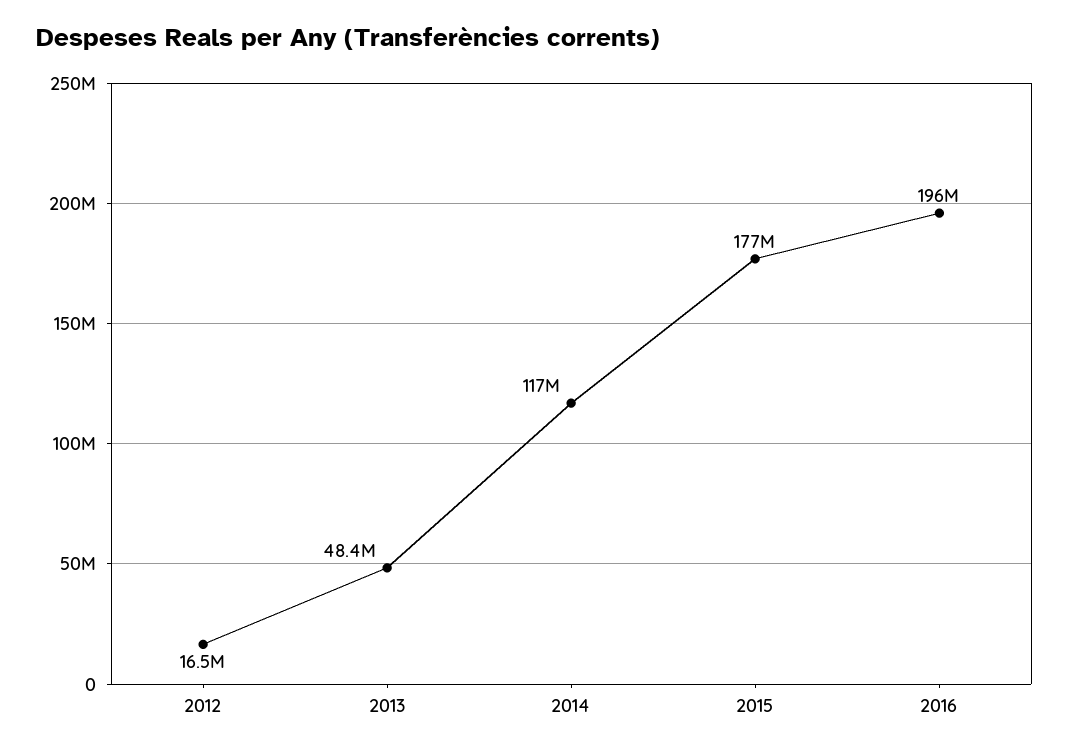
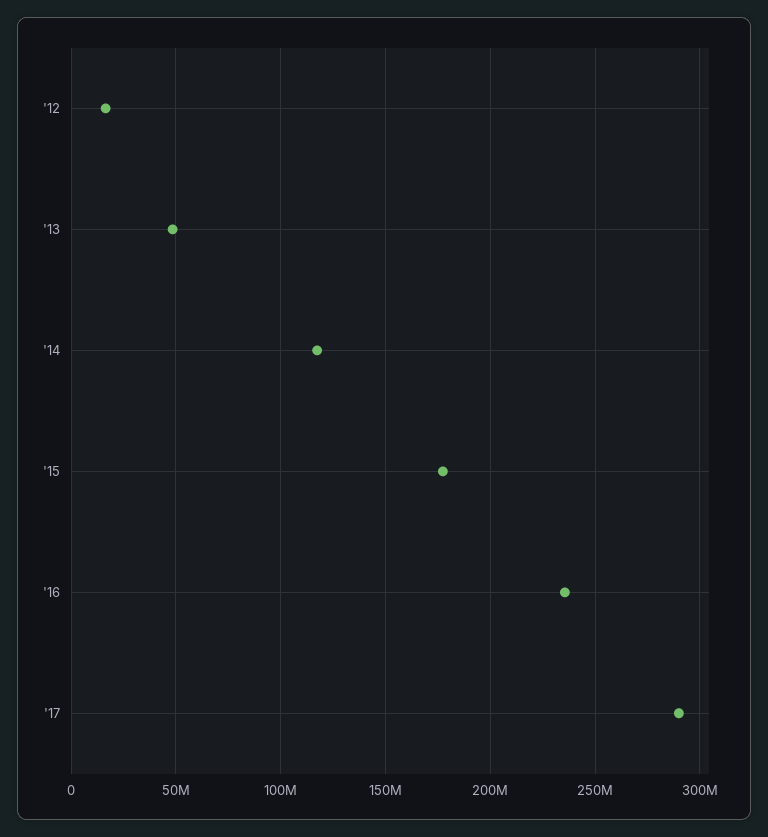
2016: 196000000 -> 235000000
'17: none -> 290000000

